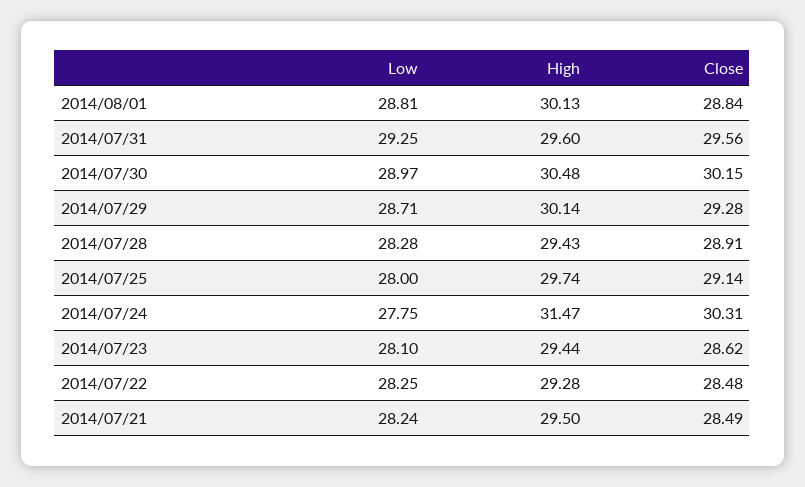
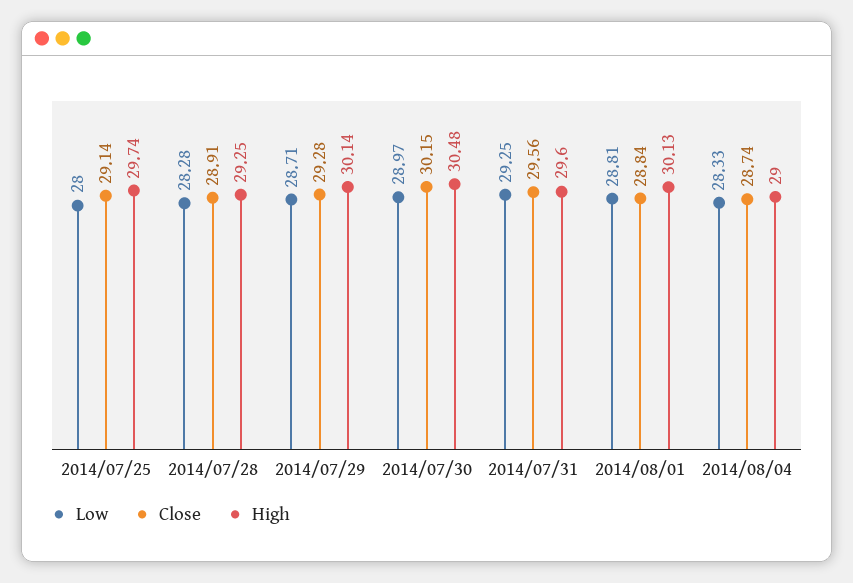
High, 2014/07/28: 29.43 -> 29.25
Low, 2014/07/24: 27.75 -> none
High, 2014/07/24: 31.47 -> none
Close, 2014/07/24: 30.31 -> none
Low, 2014/07/23: 28.1 -> none
High, 2014/07/23: 29.44 -> none
Close, 2014/07/23: 28.62 -> none
Low, 2014/07/22: 28.25 -> none
High, 2014/07/22: 29.28 -> none
Close, 2014/07/22: 28.48 -> none
Low, 2014/07/21: 28.24 -> none
High, 2014/07/21: 29.5 -> none
Close, 2014/07/21: 28.49 -> none
Low, 2014/08/04: none -> 28.33
Close, 2014/08/04: none -> 28.74
High, 2014/08/04: none -> 29

